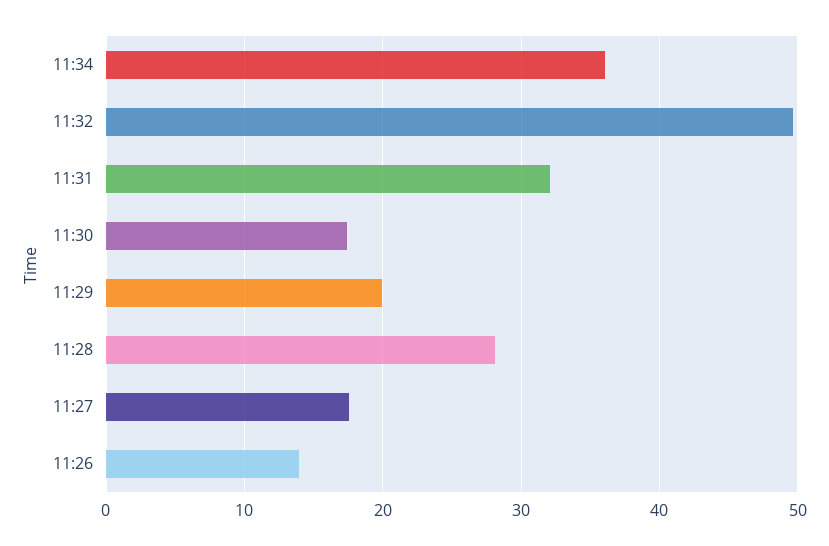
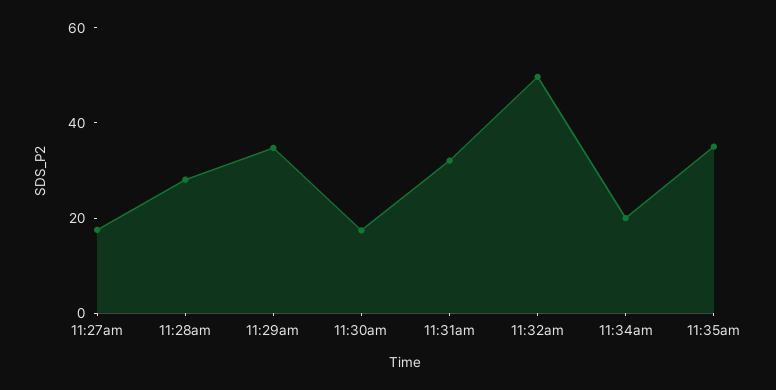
11:34: 36 -> 20
11:29: 20 -> 35
11:26: 14 -> none
11:35am: none -> 35

